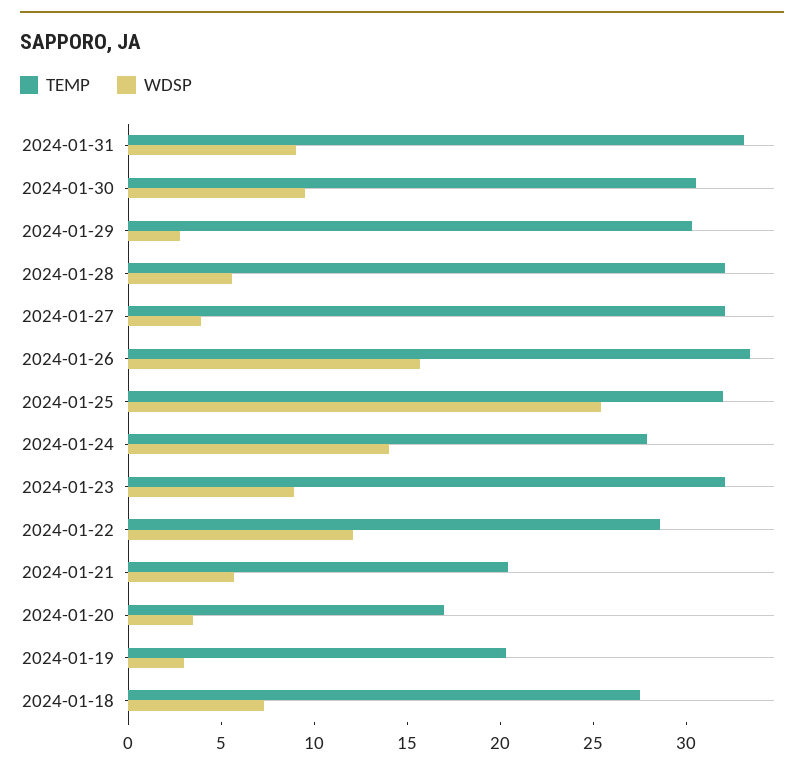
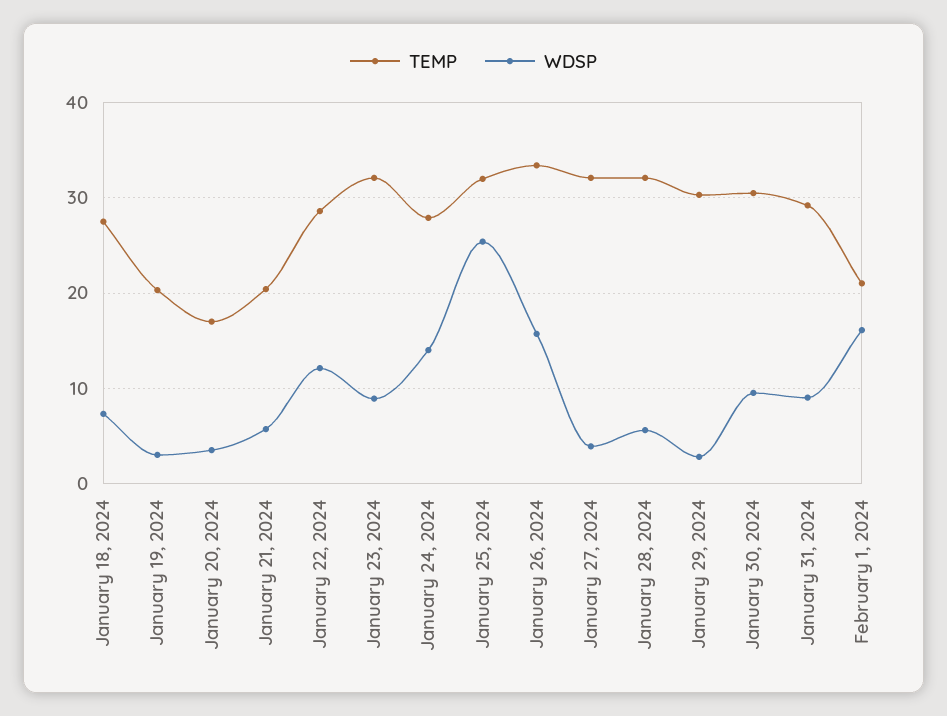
TEMP, 2024-01-31: 33 -> 29
TEMP, February 1, 2024: none -> 21
WDSP, February 1, 2024: none -> 16

